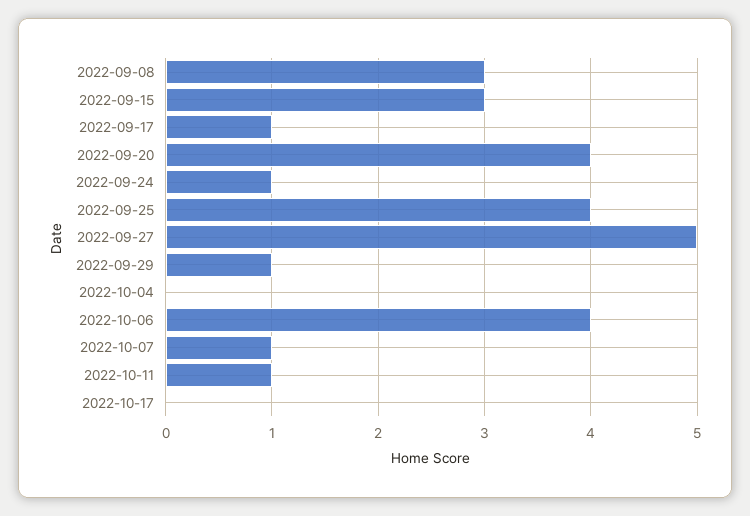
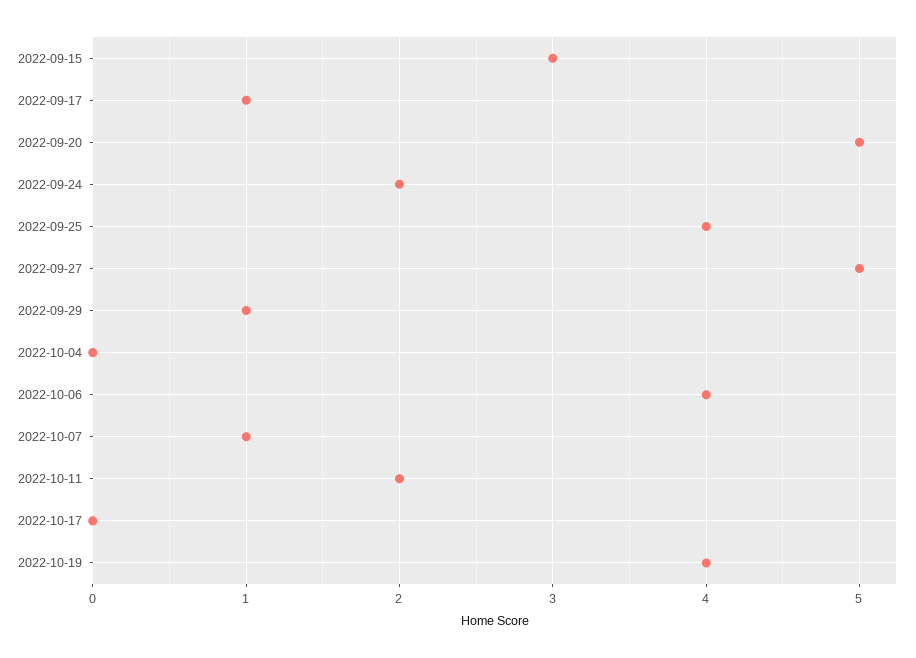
2022-09-08: 3 -> none
2022-09-20: 4 -> 5
2022-09-24: 1 -> 2
2022-10-11: 1 -> 2
2022-10-19: none -> 4

